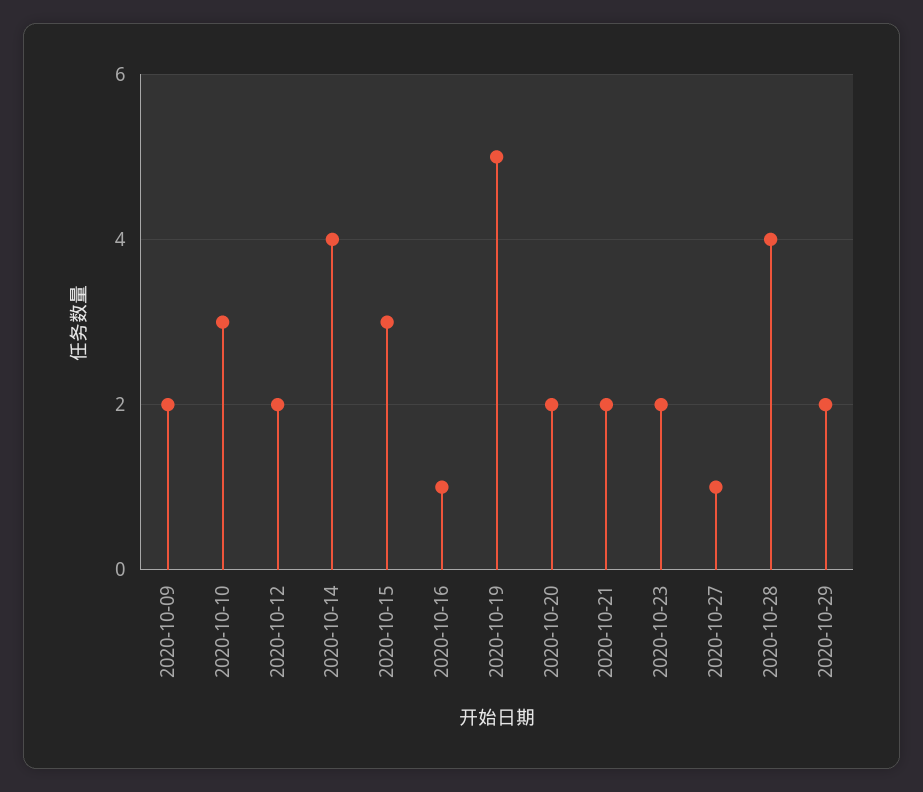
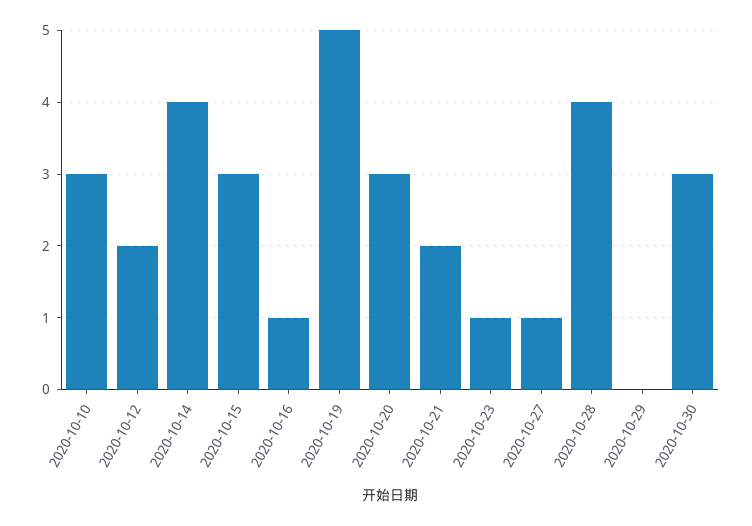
2020-10-09: 2 -> none
2020-10-20: 2 -> 3
2020-10-23: 2 -> 1
2020-10-29: 2 -> 0
2020-10-30: none -> 3

